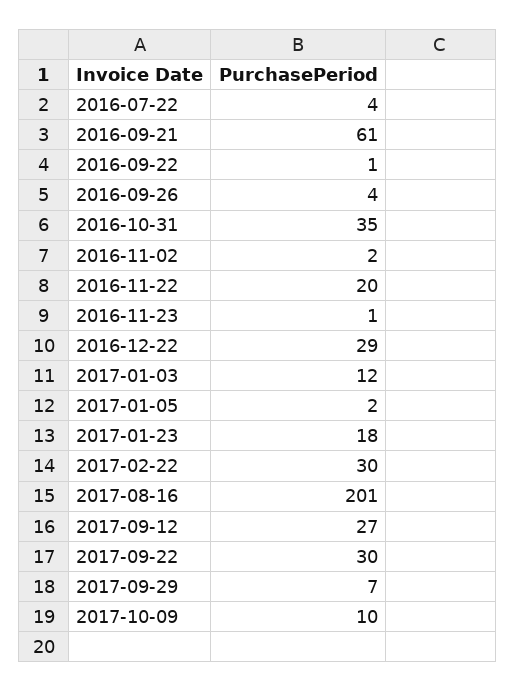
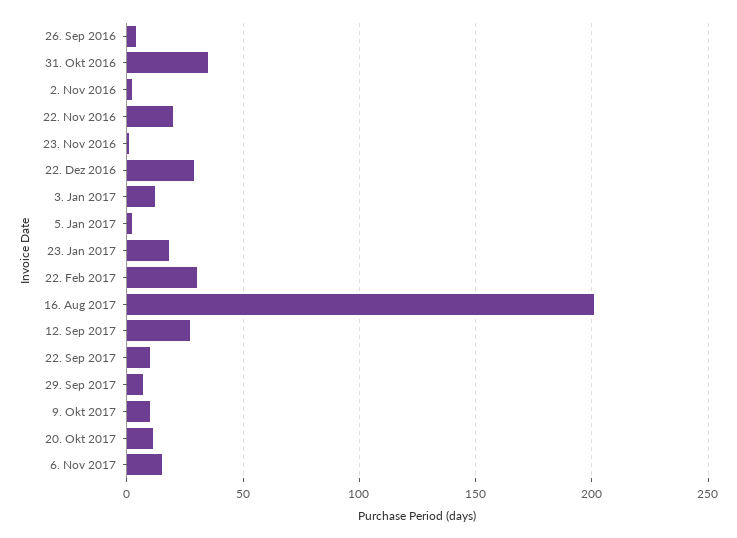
2016-07-22: 4 -> none
2016-09-21: 61 -> none
2016-09-22: 1 -> none
2017-09-22: 30 -> 10
20. Okt 2017: none -> 10
6. Nov 2017: none -> 15

